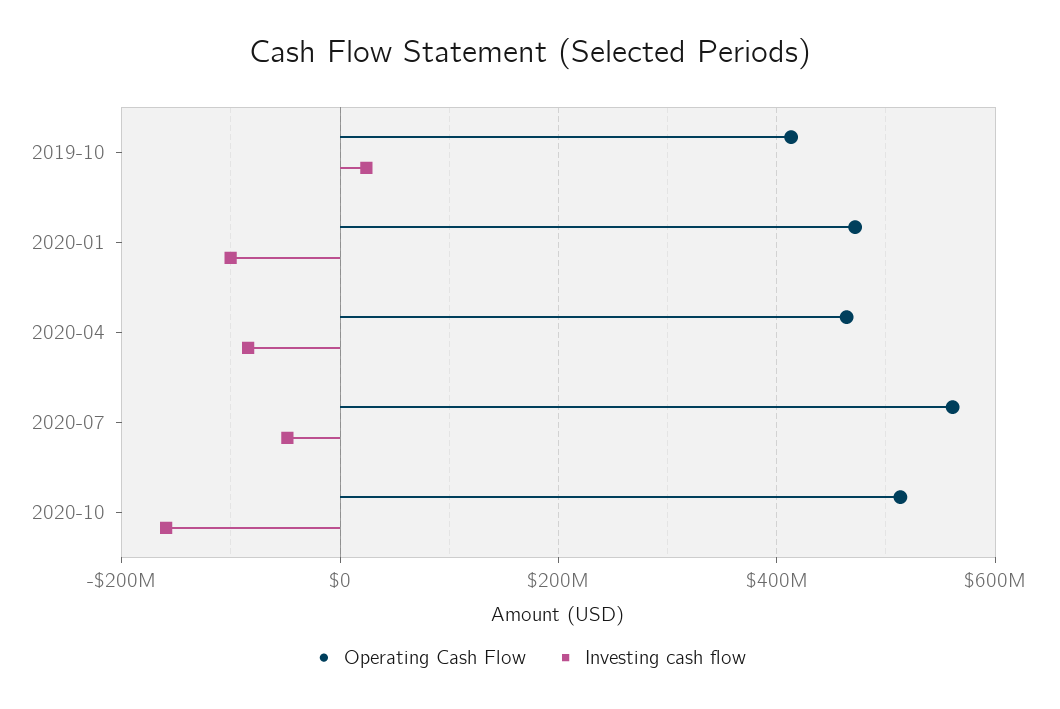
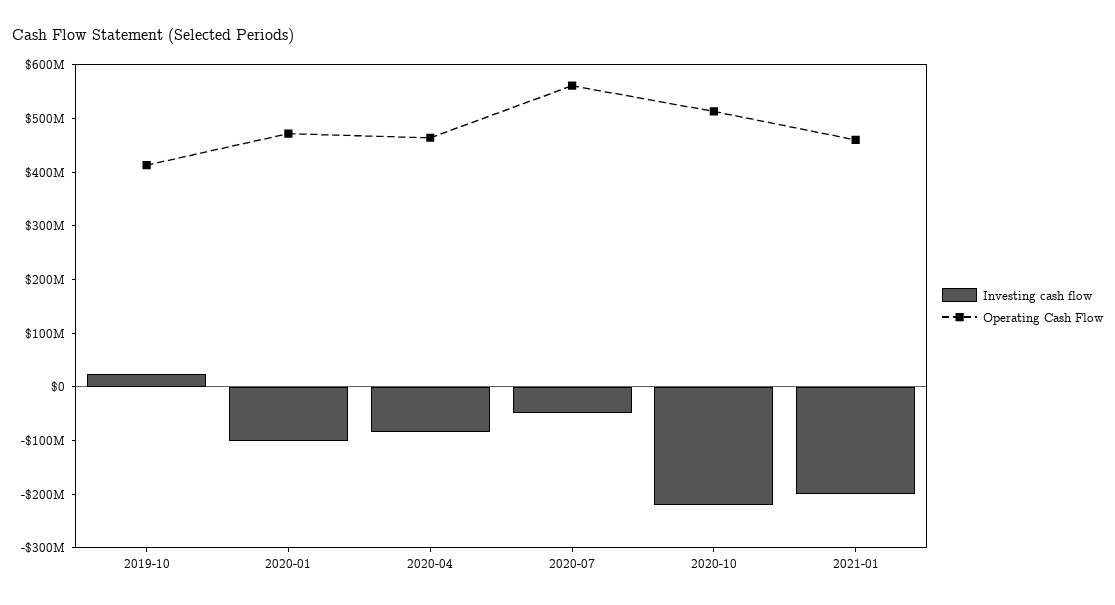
Investing cash flow, 2020-10: -160000000 -> -220000000
Investing cash flow, 2021-01: none -> -200000000
Operating Cash Flow, 2021-01: none -> 460000000

